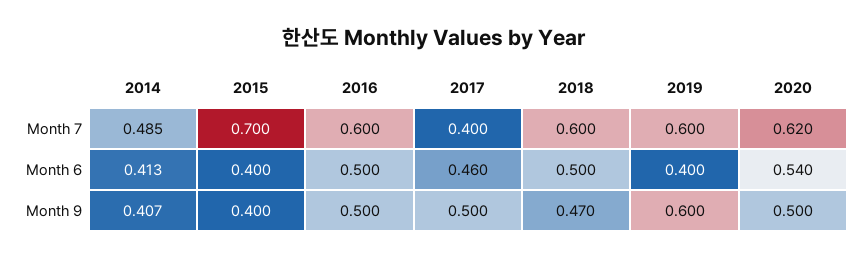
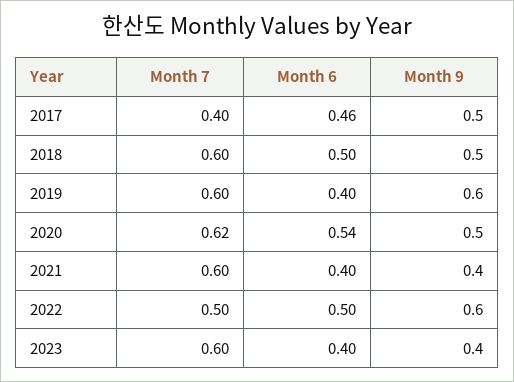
2014, Month 7: 0.485 -> none
2015, Month 7: 0.7 -> none
2016, Month 7: 0.6 -> none
2014, Month 6: 0.413 -> none
2015, Month 6: 0.4 -> none
2016, Month 6: 0.5 -> none
2014, Month 9: 0.407 -> none
2015, Month 9: 0.4 -> none
2016, Month 9: 0.5 -> none
2018, Month 9: 0.47 -> 0.5
2021, Month 7: none -> 0.6
2021, Month 6: none -> 0.4
2021, Month 9: none -> 0.4
2022, Month 7: none -> 0.5
2022, Month 6: none -> 0.5
2022, Month 9: none -> 0.6
2023, Month 7: none -> 0.6
2023, Month 6: none -> 0.4
2023, Month 9: none -> 0.4

